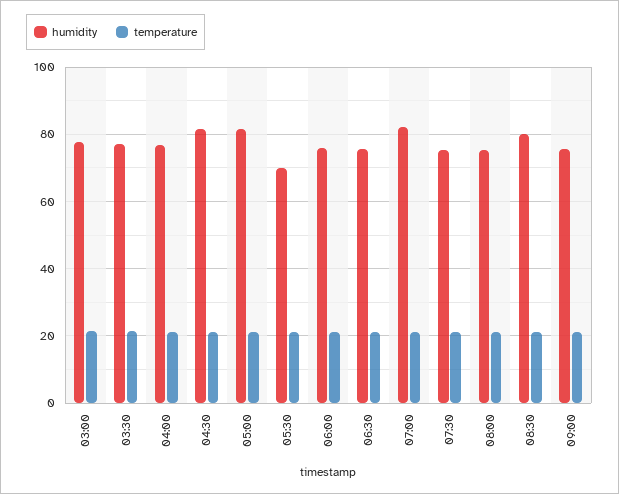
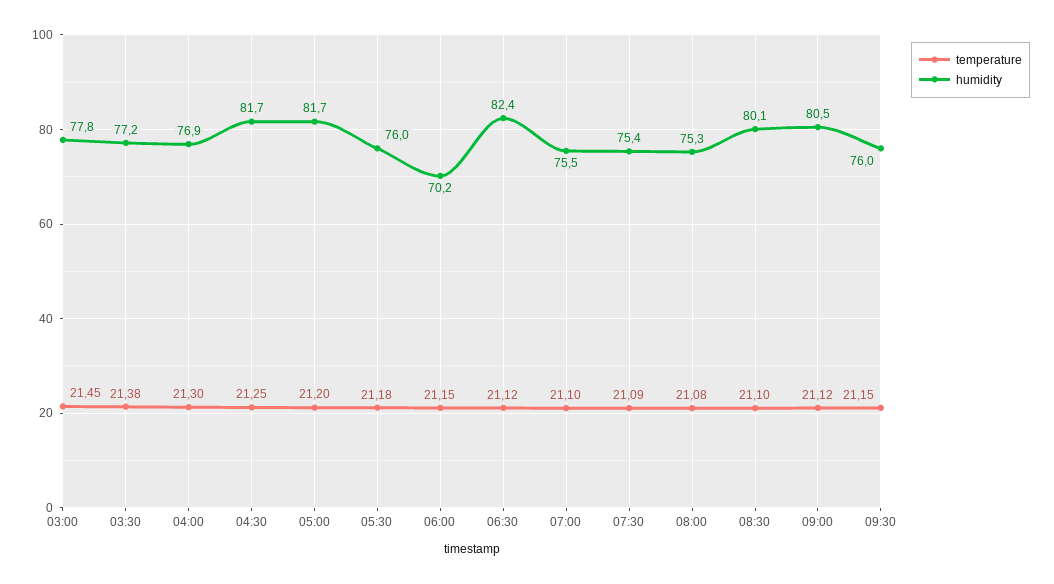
humidity, 05:30: 70 -> 76
humidity, 06:00: 76 -> 70.2
humidity, 06:30: 76 -> 82.4
humidity, 07:00: 82 -> 75.5
humidity, 09:00: 76 -> 80.5
temperature, 09:30: none -> 21.15
humidity, 09:30: none -> 76

